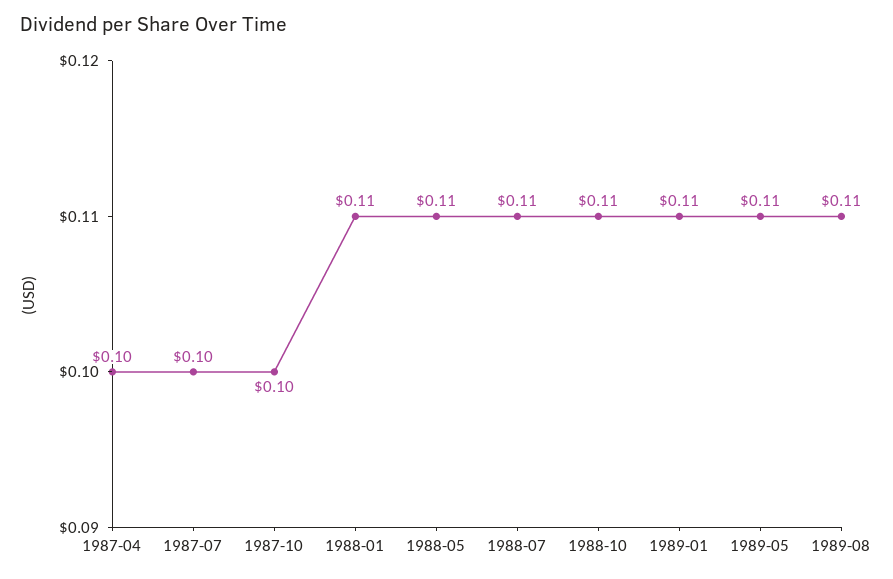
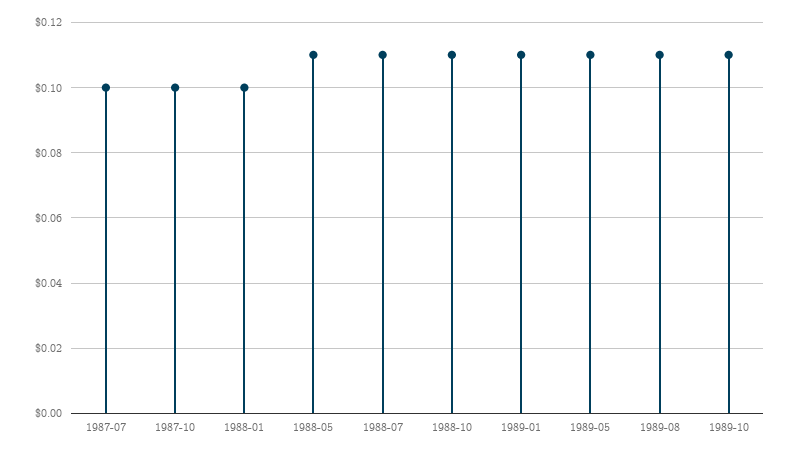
1987-04: 0.1 -> none
1988-01: 0.11 -> 0.1
1989-10: none -> 0.11

